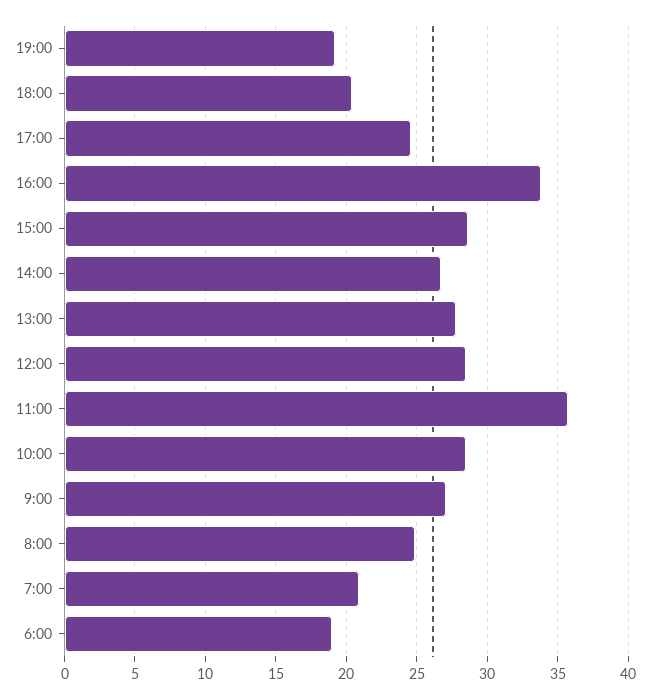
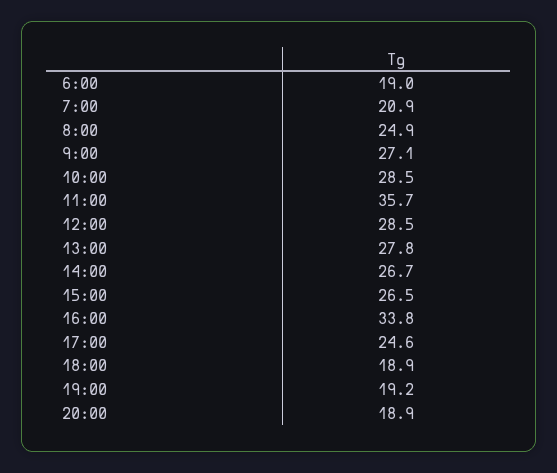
18:00: 20.5 -> 18.9
15:00: 28.5 -> 26.5
20:00: none -> 18.9

